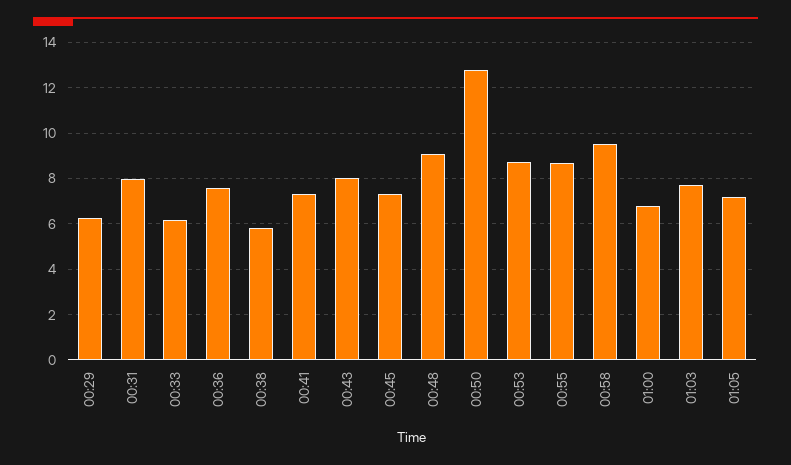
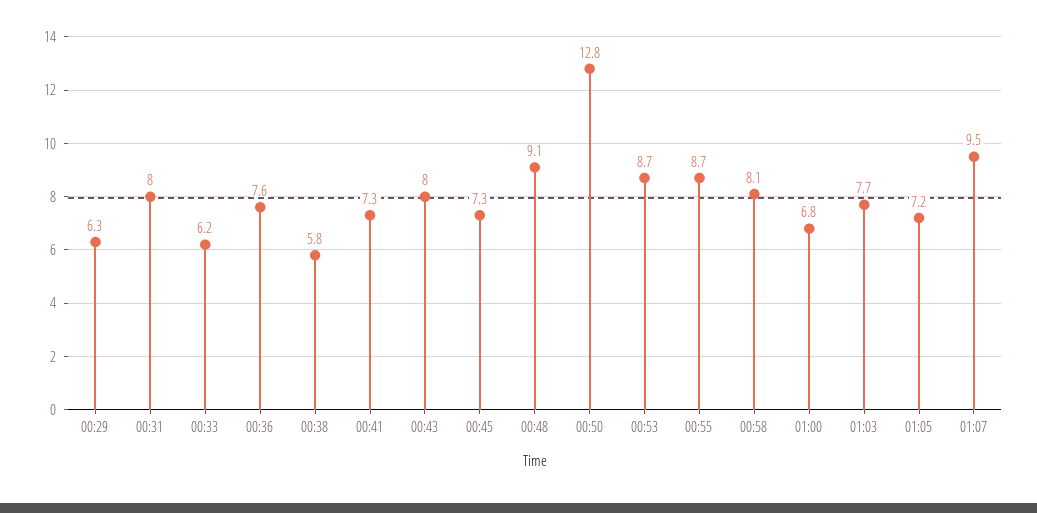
00:58: 9.5 -> 8.1
01:07: none -> 9.5

